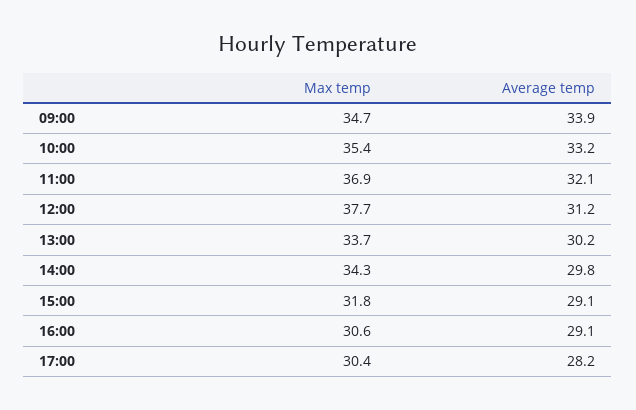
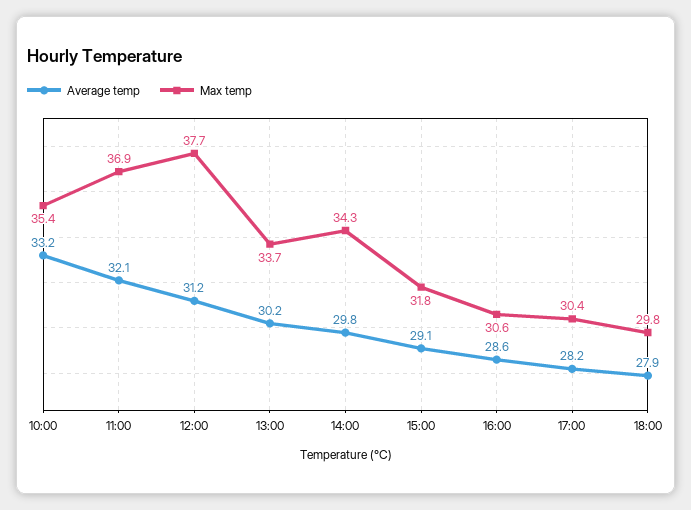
Max temp, 09:00: 34.7 -> none
Average temp, 09:00: 33.9 -> none
Average temp, 16:00: 29.1 -> 28.6
Average temp, 18:00: none -> 27.9
Max temp, 18:00: none -> 29.8

